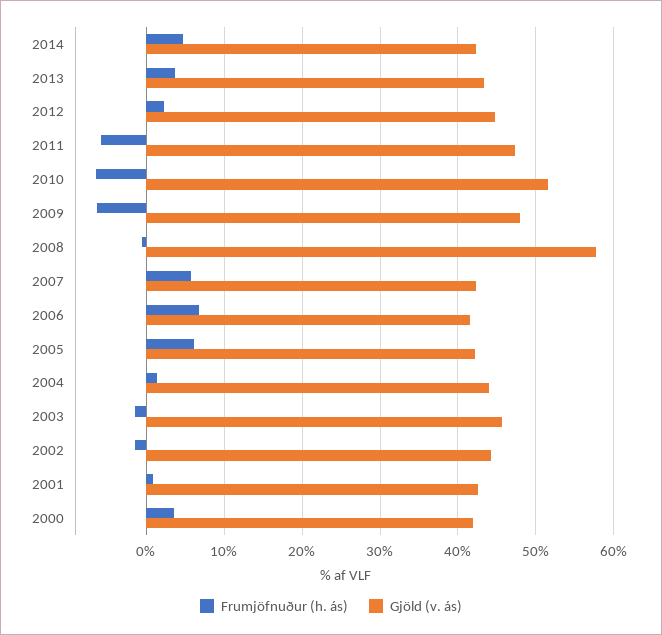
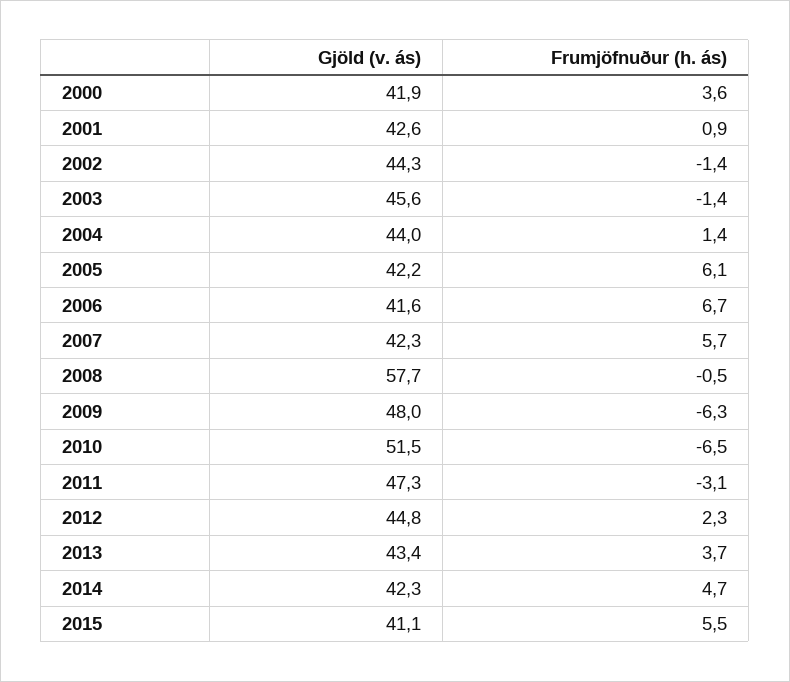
Frumjöfnuður (h. ás), 2011: -6 -> -3.1
Gjöld (v. ás), 2015: none -> 41.1
Frumjöfnuður (h. ás), 2015: none -> 5.5

